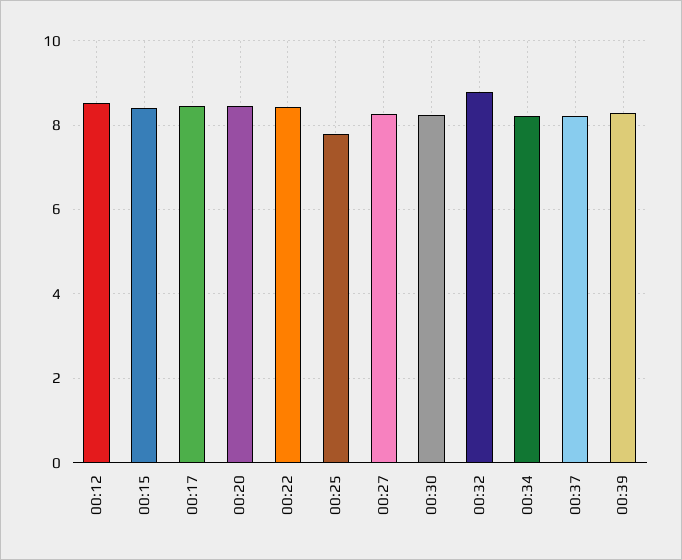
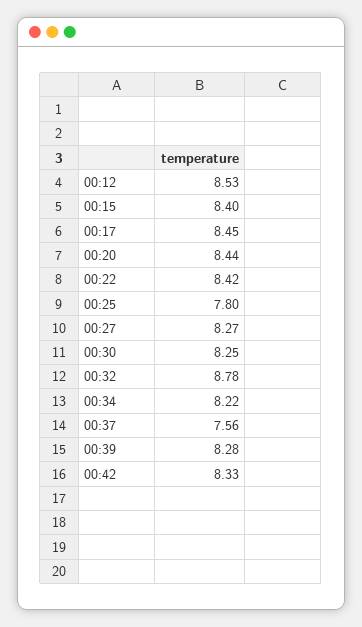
00:37: 8.2 -> 7.56
00:42: none -> 8.33

